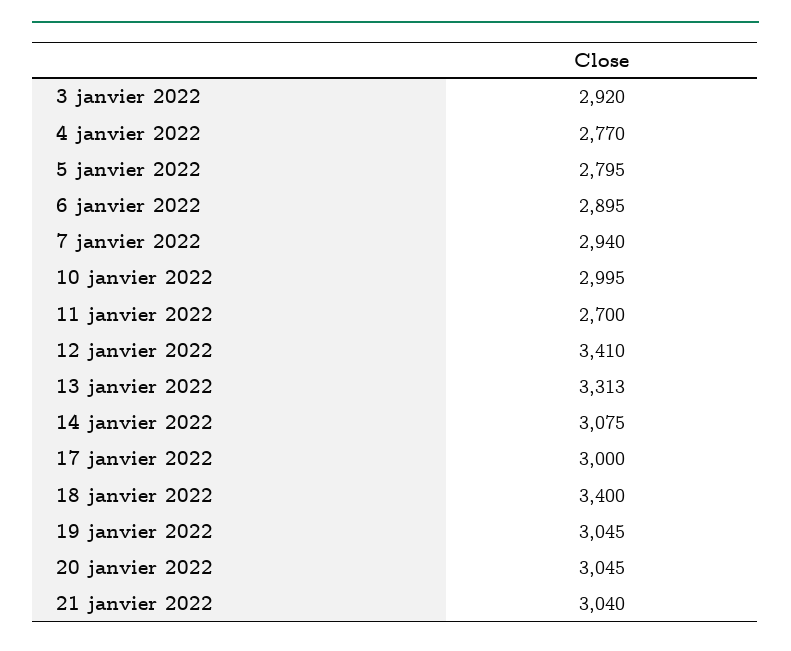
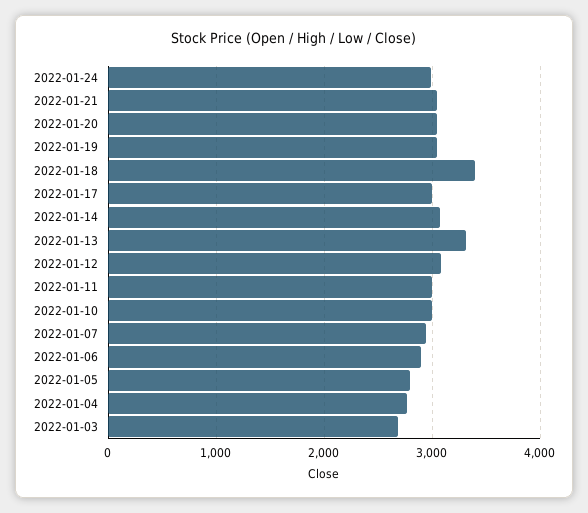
3 janvier 2022: 2920 -> 2700
11 janvier 2022: 2700 -> 3000
12 janvier 2022: 3410 -> 3100
2022-01-24: none -> 3000

